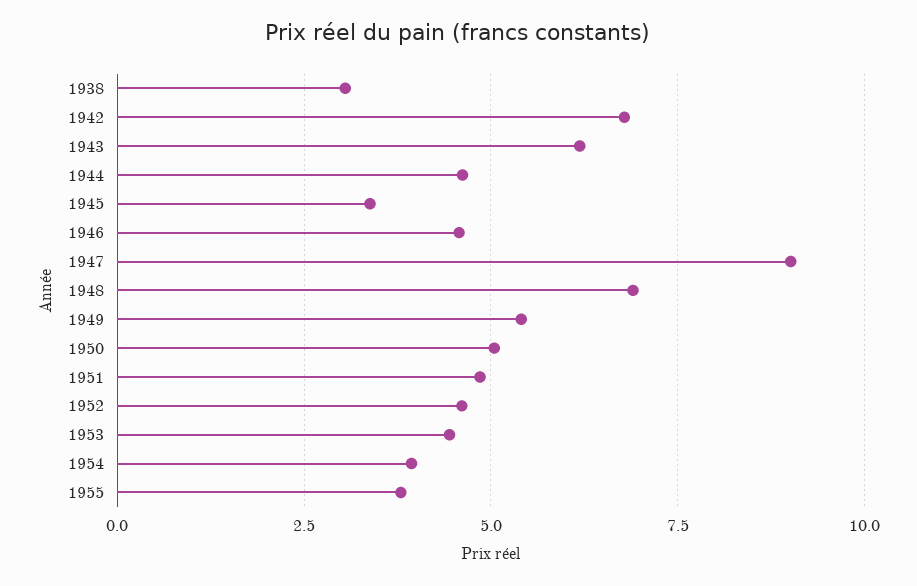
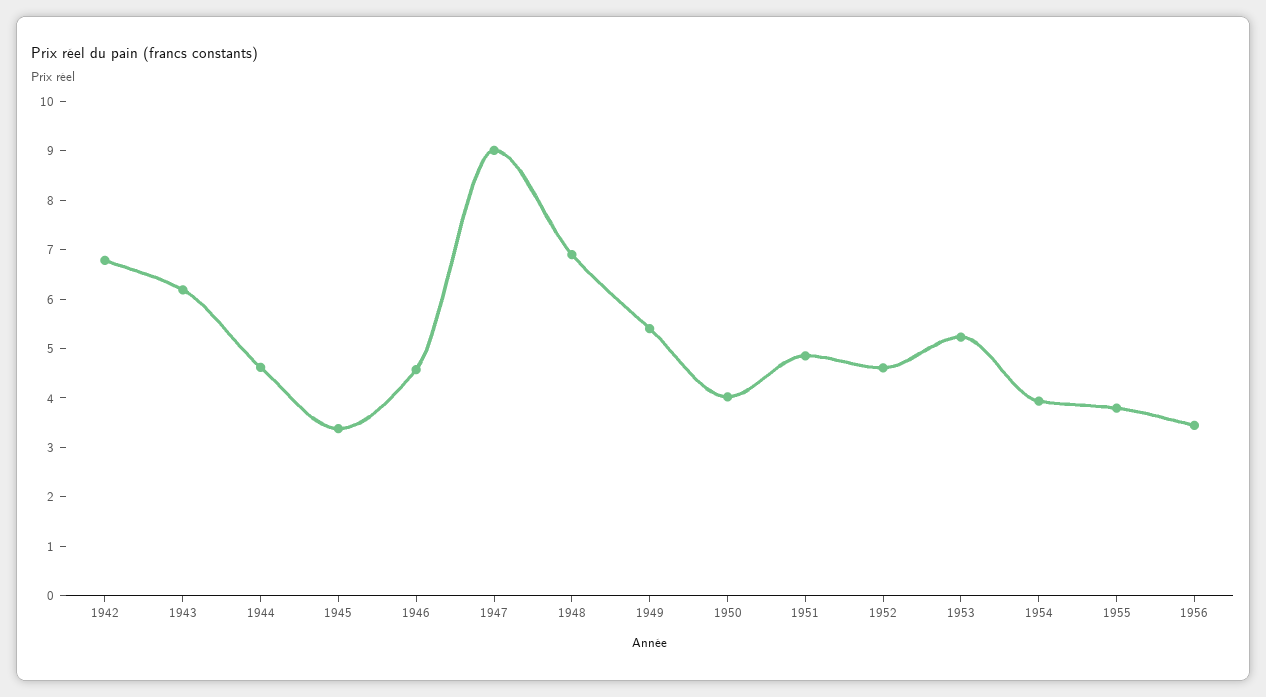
1938: 3 -> none
1950: 5 -> 4
1953: 4.5 -> 5.2
1956: none -> 3.4

